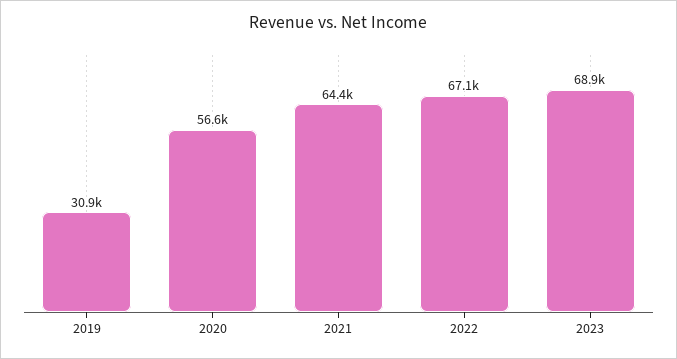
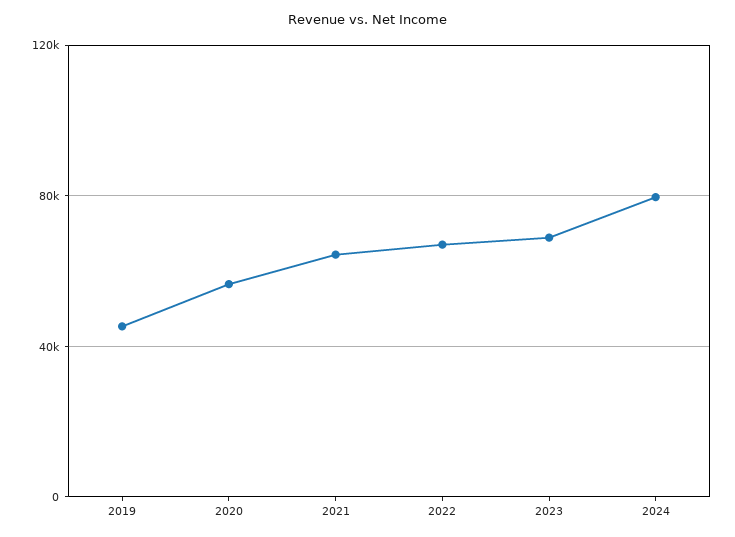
2019: 30900 -> 45000
2024: none -> 80000

